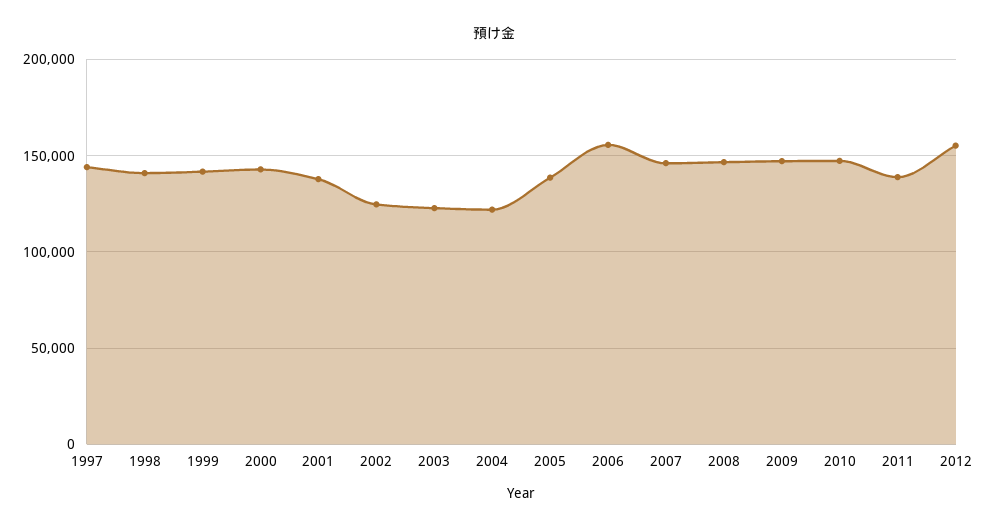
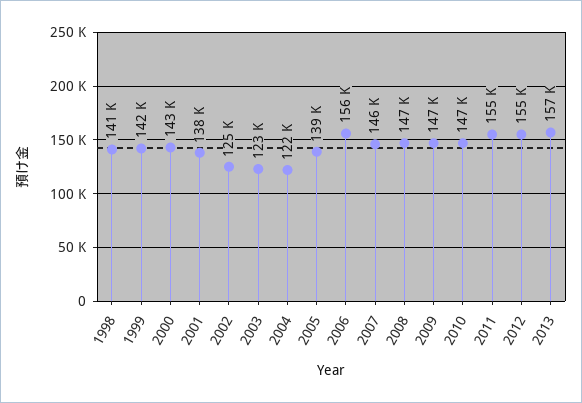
1997: 145000 -> none
2011: 140000 -> 155000
2013: none -> 157000

